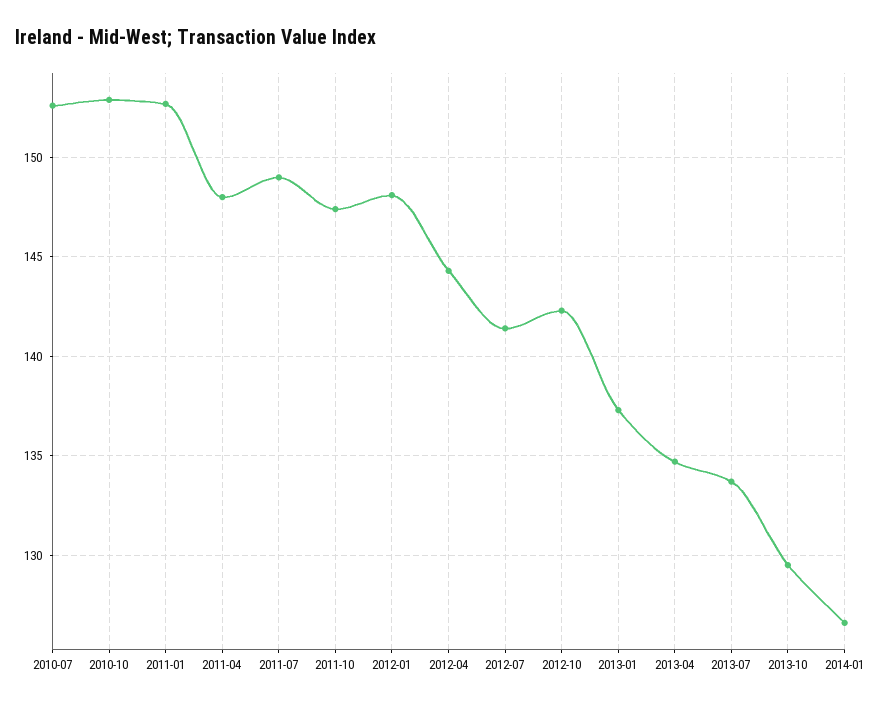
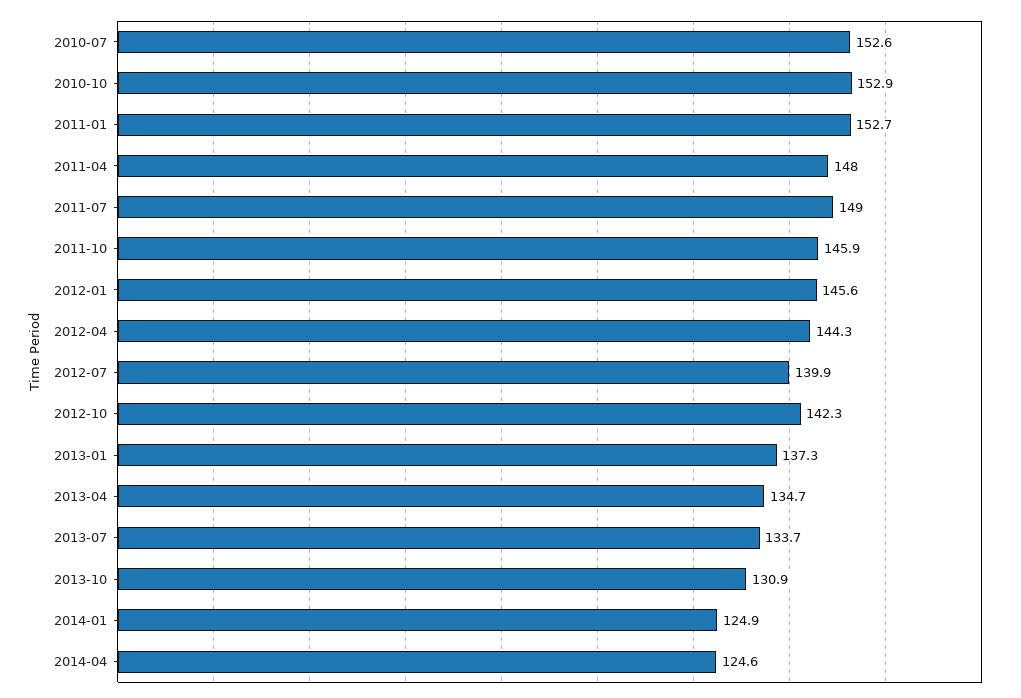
2011-10: 147.5 -> 145.9
2012-01: 148 -> 145.6
2012-07: 141.5 -> 139.9
2013-10: 129.5 -> 130.9
2014-01: 126.5 -> 124.9
2014-04: none -> 124.6

